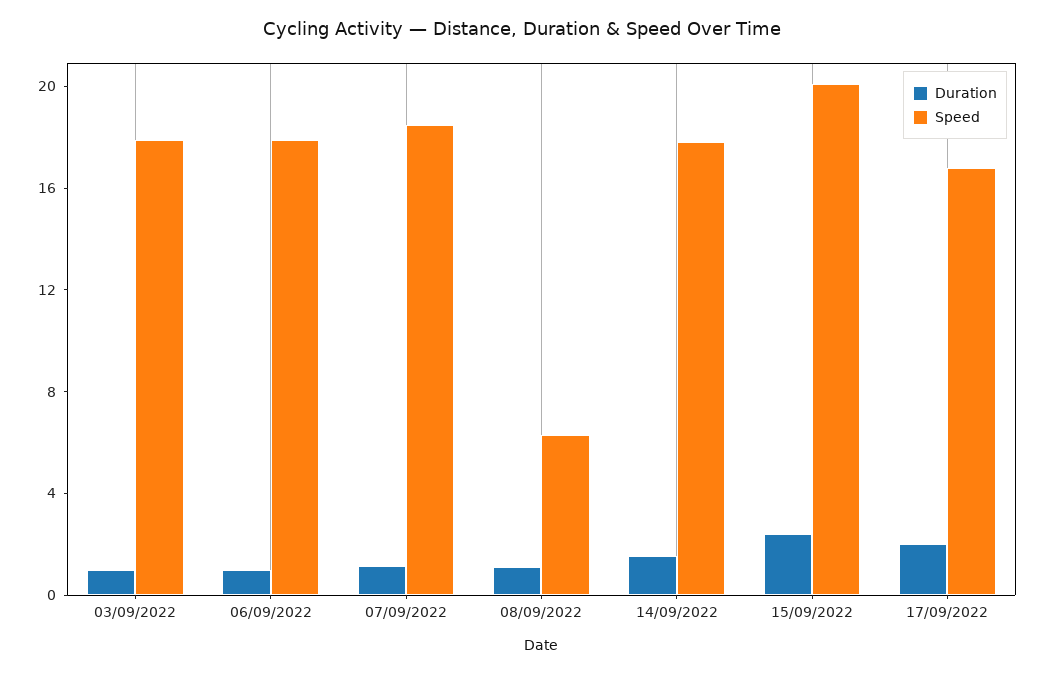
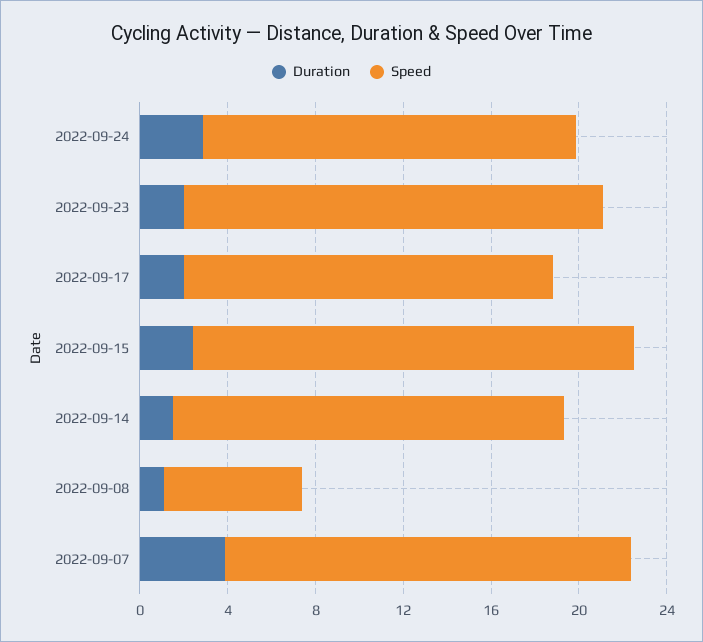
Duration, 03/09/2022: 1 -> none
Speed, 03/09/2022: 18 -> none
Duration, 06/09/2022: 1 -> none
Speed, 06/09/2022: 18 -> none
Duration, 07/09/2022: 1 -> 4
Duration, 2022-09-24: none -> 3
Speed, 2022-09-24: none -> 17
Duration, 2022-09-23: none -> 2
Speed, 2022-09-23: none -> 19

